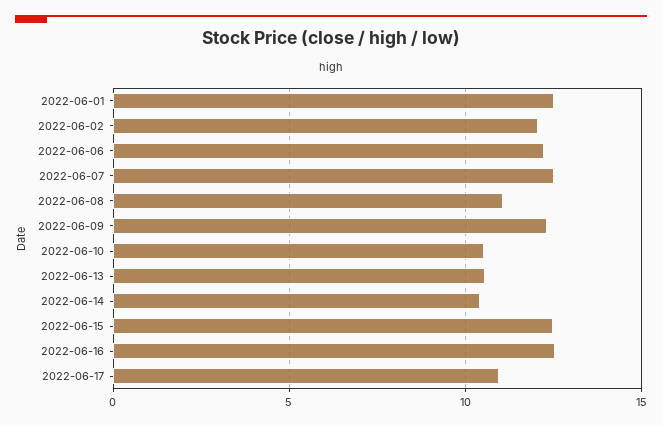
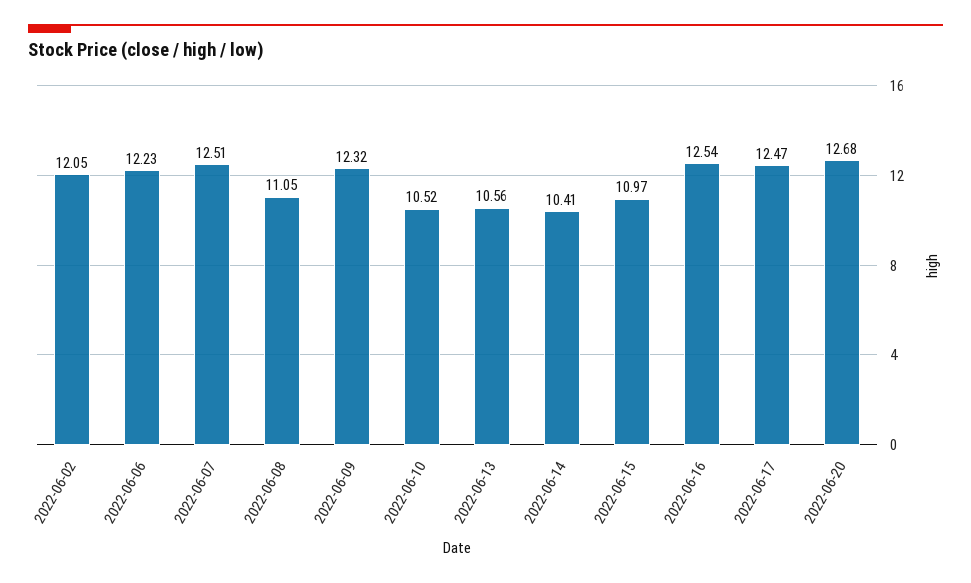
2022-06-01: 12.5 -> none
2022-06-15: 12.5 -> 10.97
2022-06-17: 11 -> 12.47
2022-06-20: none -> 12.68

